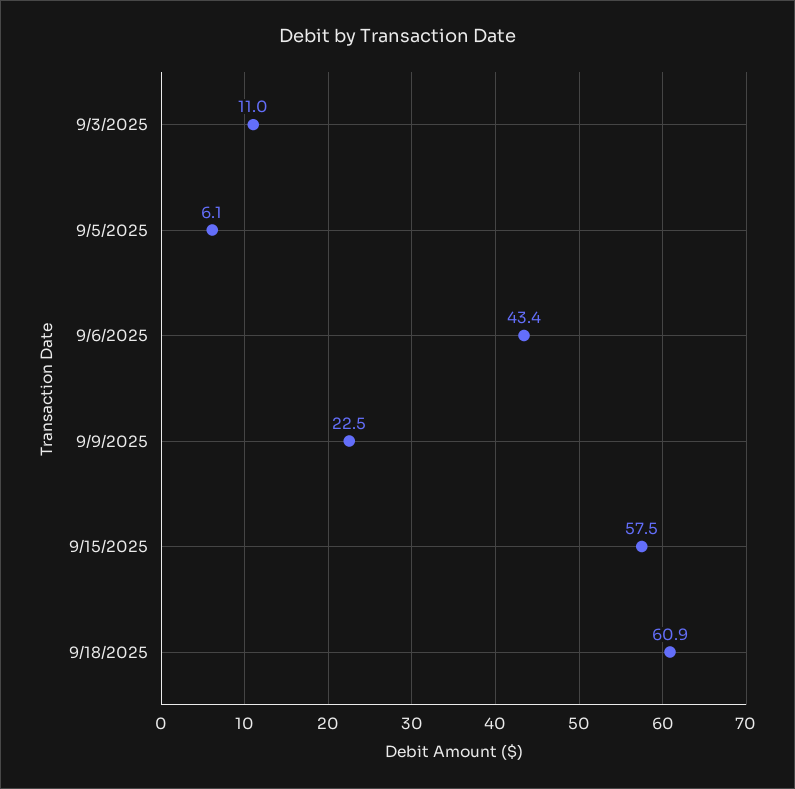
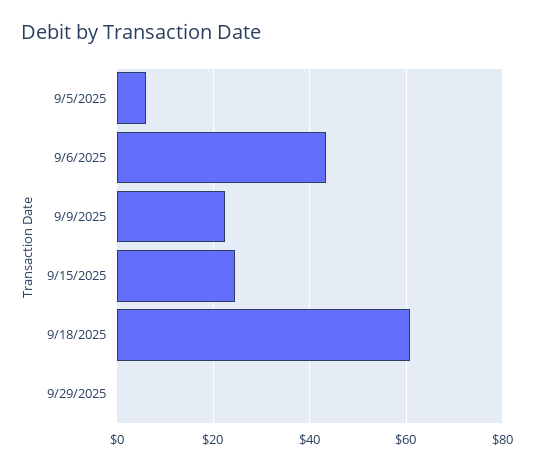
9/3/2025: 11 -> none
9/15/2025: 57.5 -> 24
9/29/2025: none -> 0

